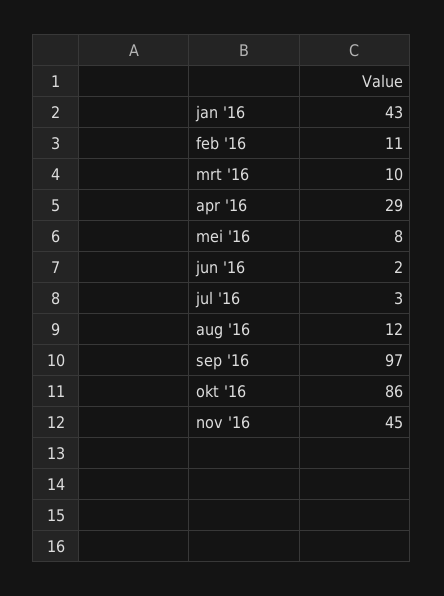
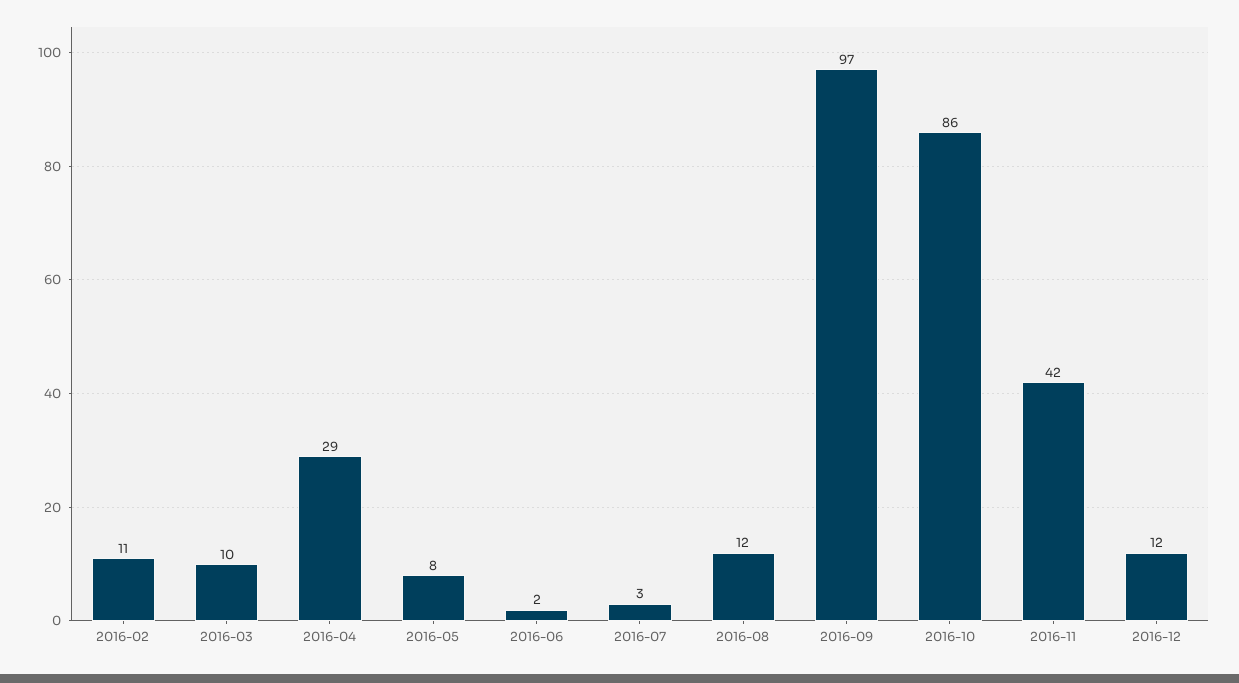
jan '16: 43 -> none
nov '16: 45 -> 42
2016-12: none -> 12

